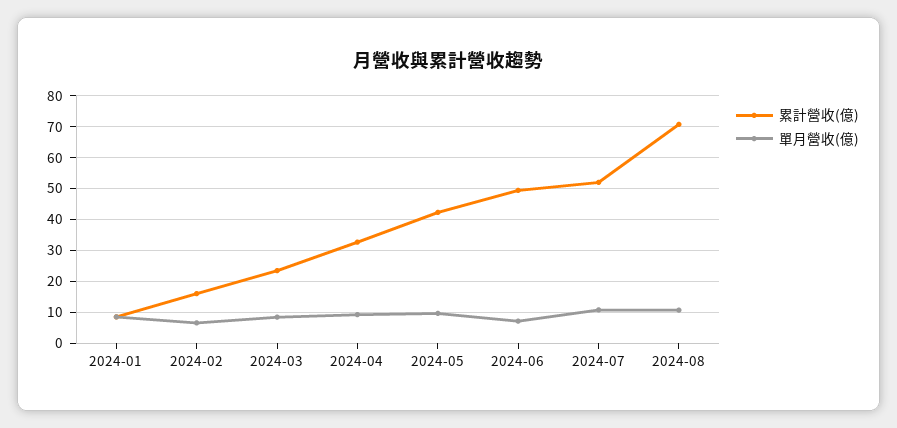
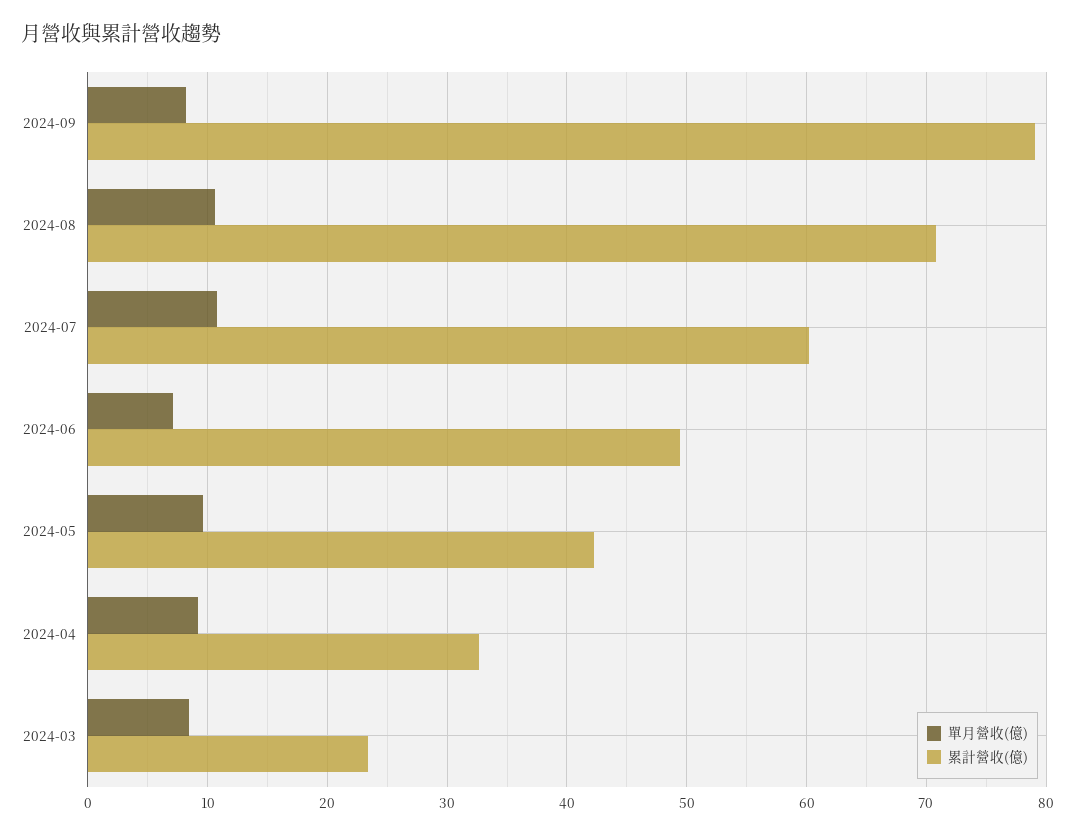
累計營收(億), 2024-01: 8 -> none
單月營收(億), 2024-01: 8 -> none
累計營收(億), 2024-02: 16 -> none
單月營收(億), 2024-02: 6 -> none
累計營收(億), 2024-07: 52 -> 60
單月營收(億), 2024-09: none -> 8
累計營收(億), 2024-09: none -> 79

